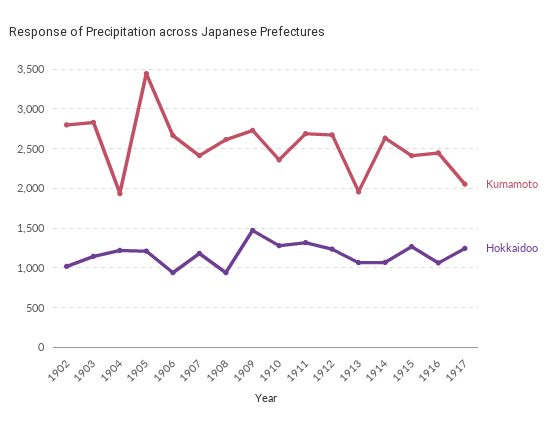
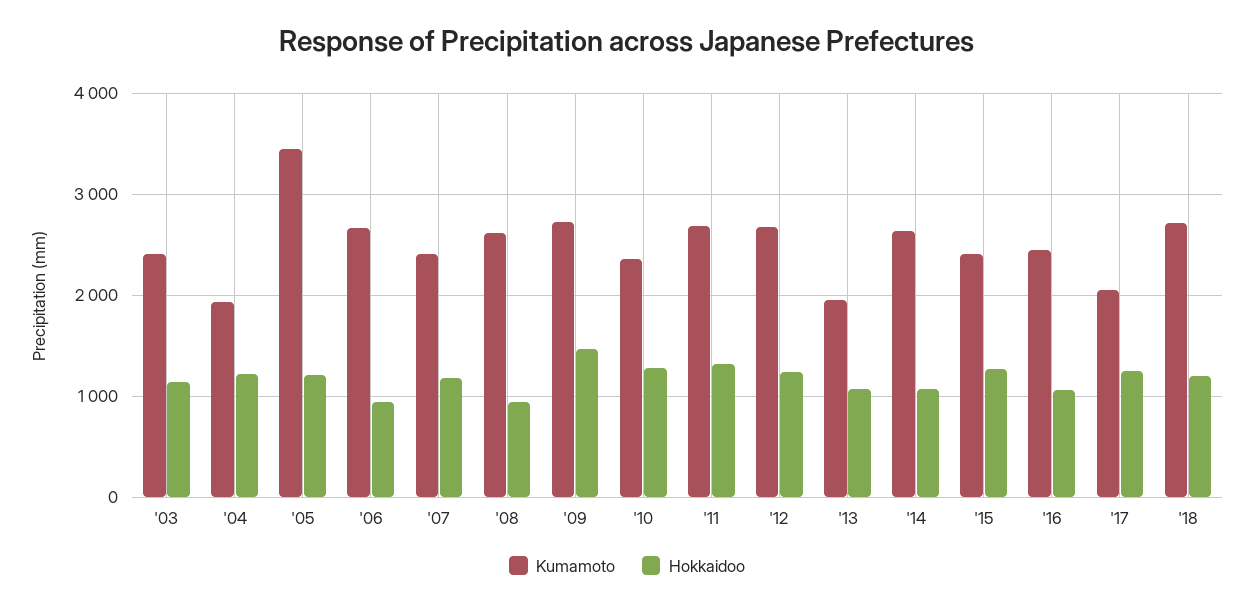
Kumamoto, 1902: 2800 -> none
Hokkaidoo, 1902: 1000 -> none
Kumamoto, 1903: 2800 -> 2400
Kumamoto, '18: none -> 2700
Hokkaidoo, '18: none -> 1200

